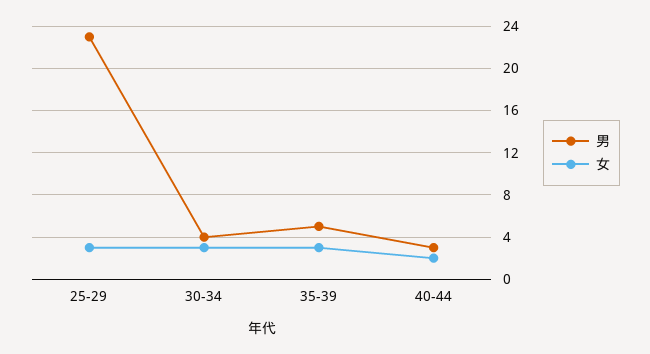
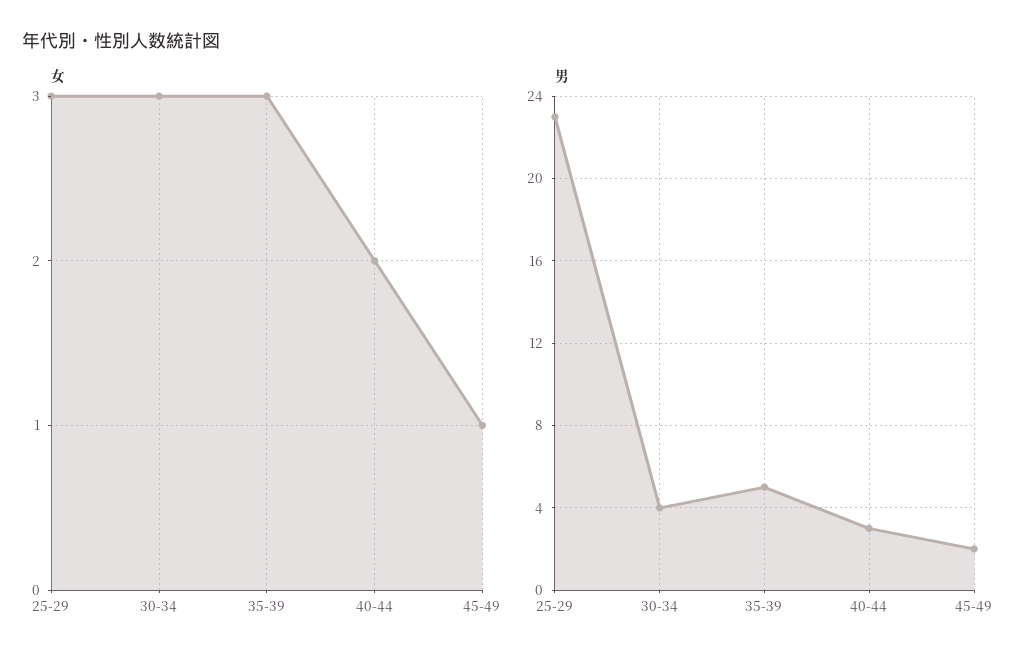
女, 45-49: none -> 1
男, 45-49: none -> 2

